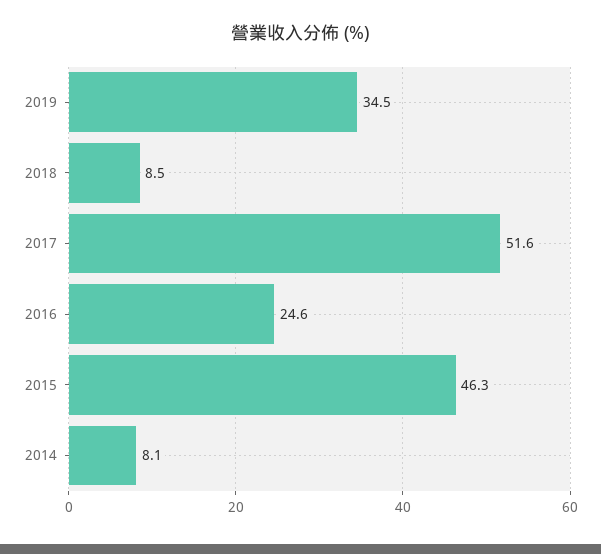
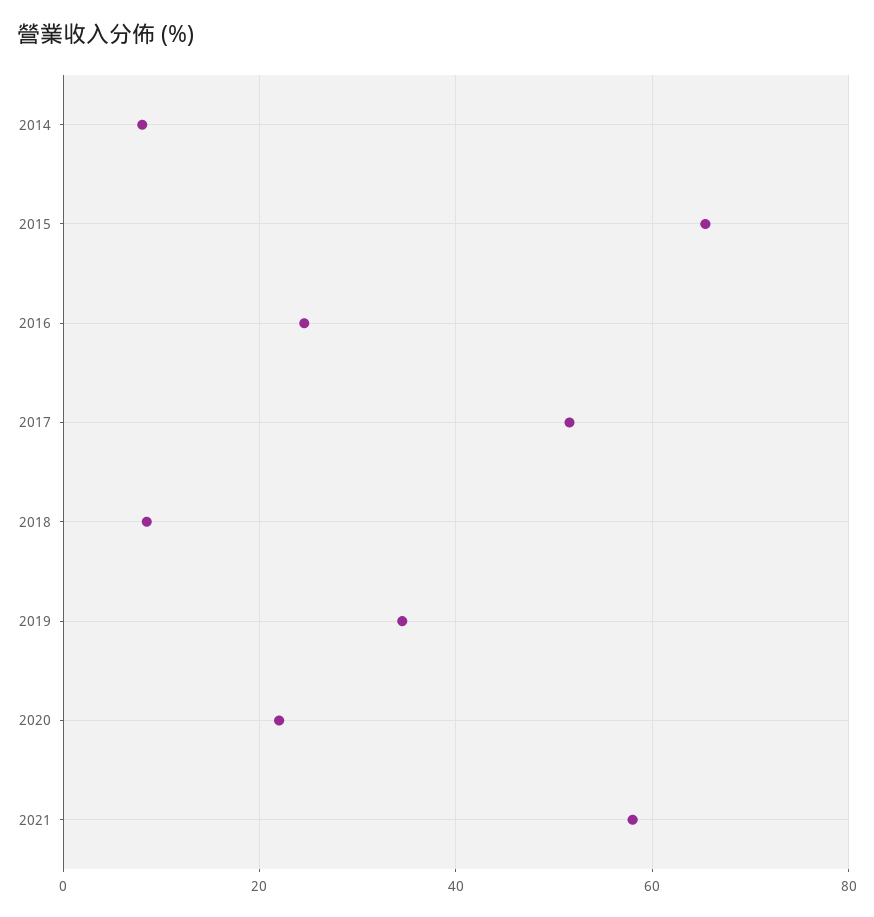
2015: 46.3 -> 66
2020: none -> 22
2021: none -> 58

